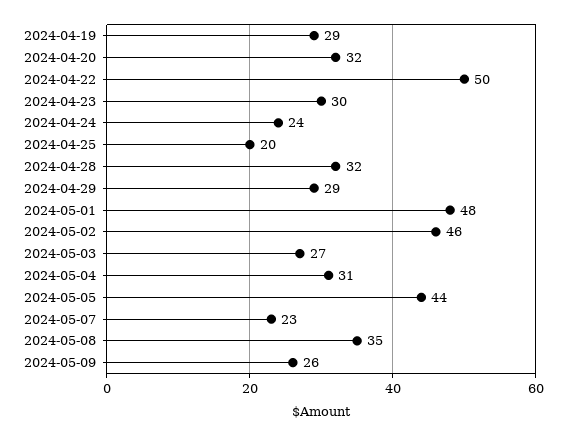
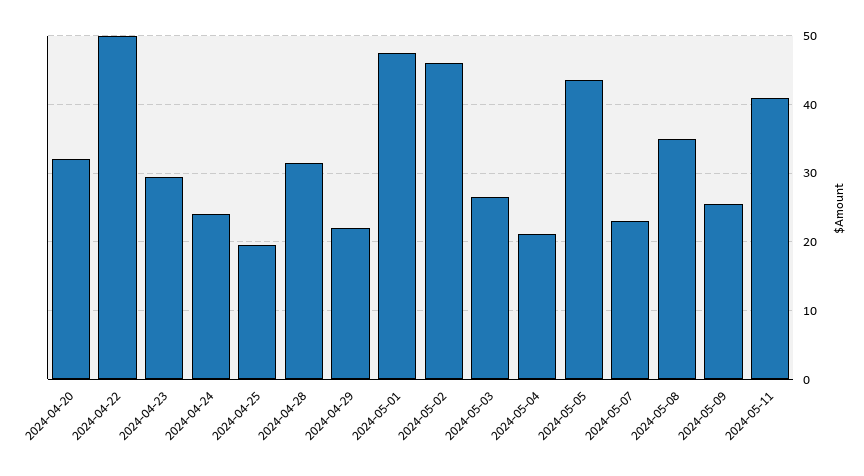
2024-04-19: 29 -> none
2024-04-29: 29 -> 22
2024-05-04: 31 -> 21
2024-05-11: none -> 41

